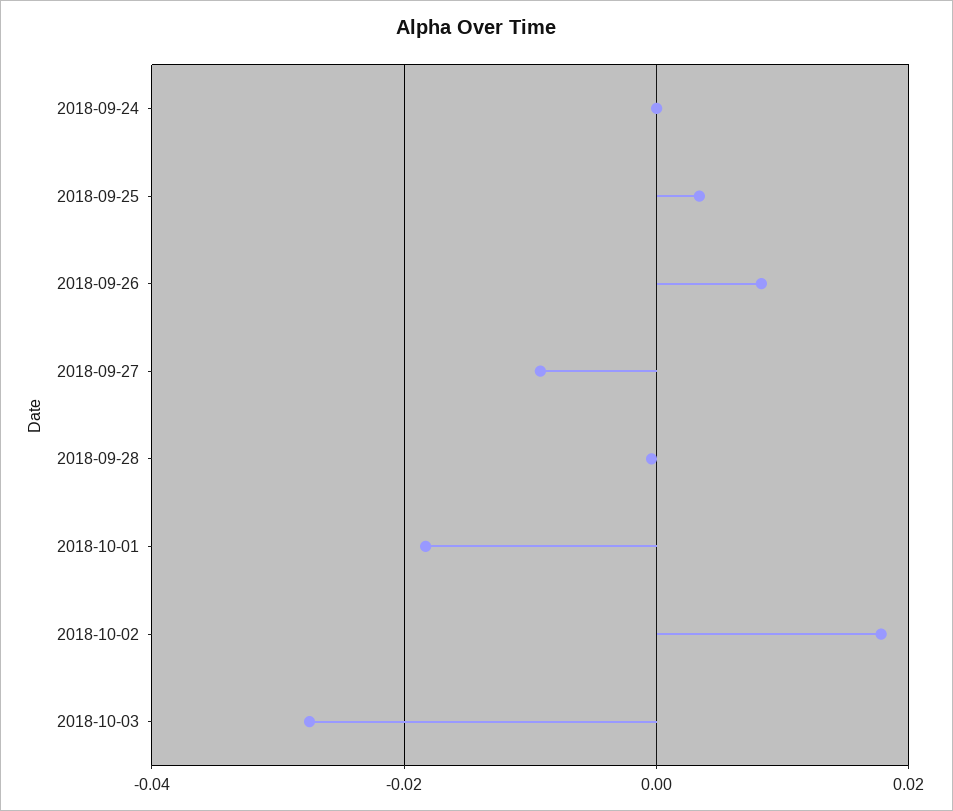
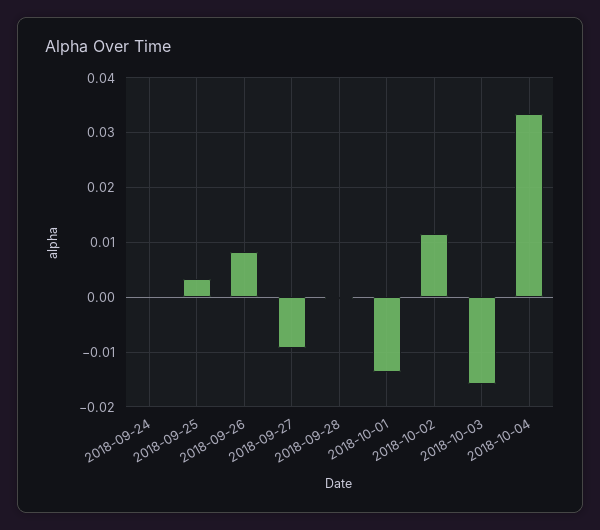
2018-10-01: -0.018 -> -0.014
2018-10-02: 0.018 -> 0.012
2018-10-03: -0.028 -> -0.016
2018-10-04: none -> 0.034

